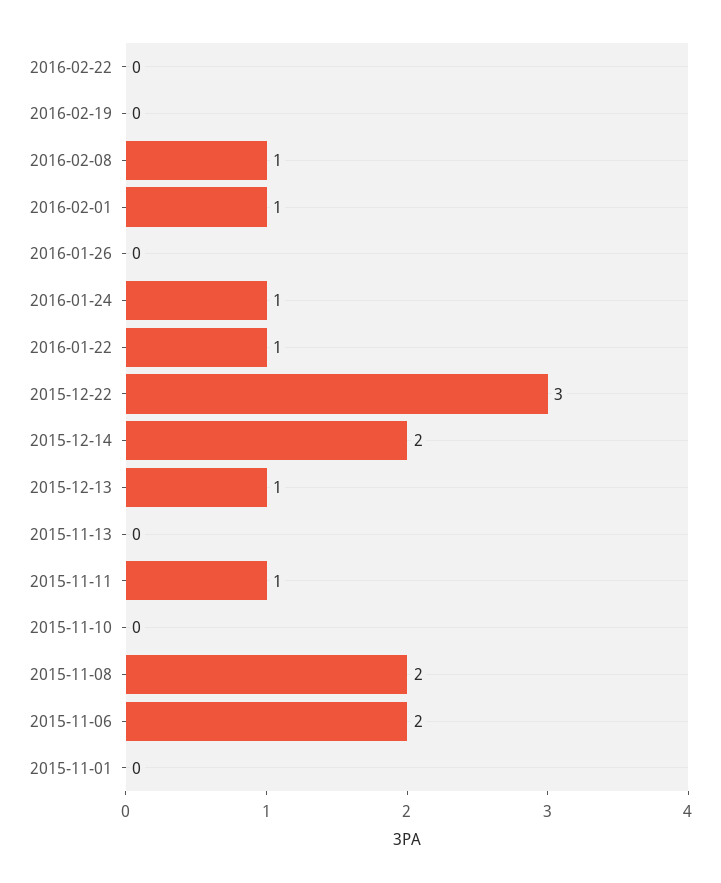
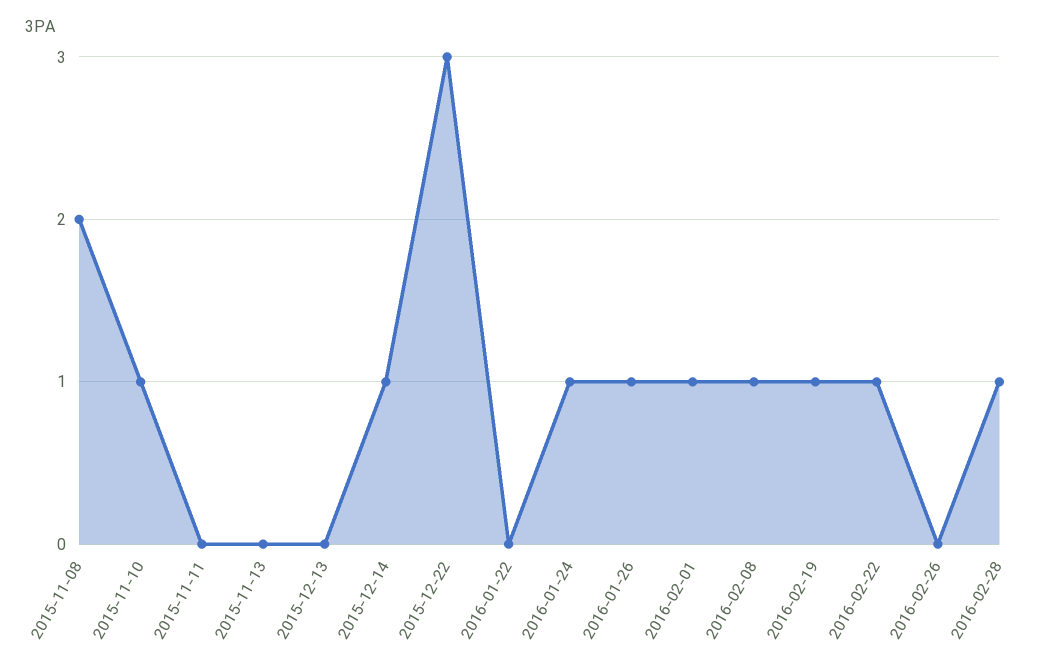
2016-02-22: 0 -> 1
2016-02-19: 0 -> 1
2016-01-26: 0 -> 1
2016-01-22: 1 -> 0
2015-12-14: 2 -> 1
2015-12-13: 1 -> 0
2015-11-11: 1 -> 0
2015-11-10: 0 -> 1
2015-11-06: 2 -> none
2015-11-01: 0 -> none
2016-02-26: none -> 0
2016-02-28: none -> 1

